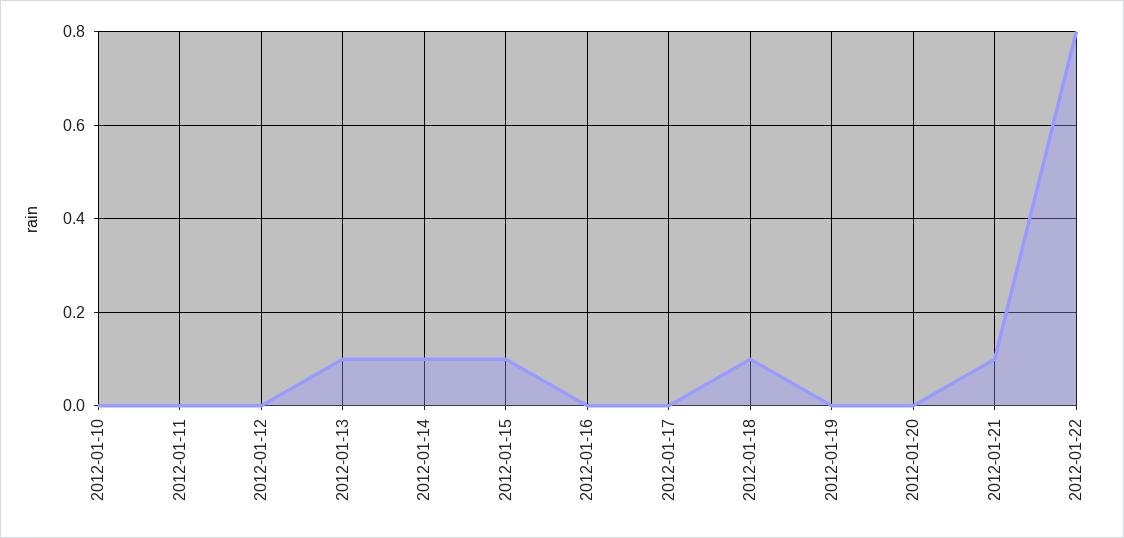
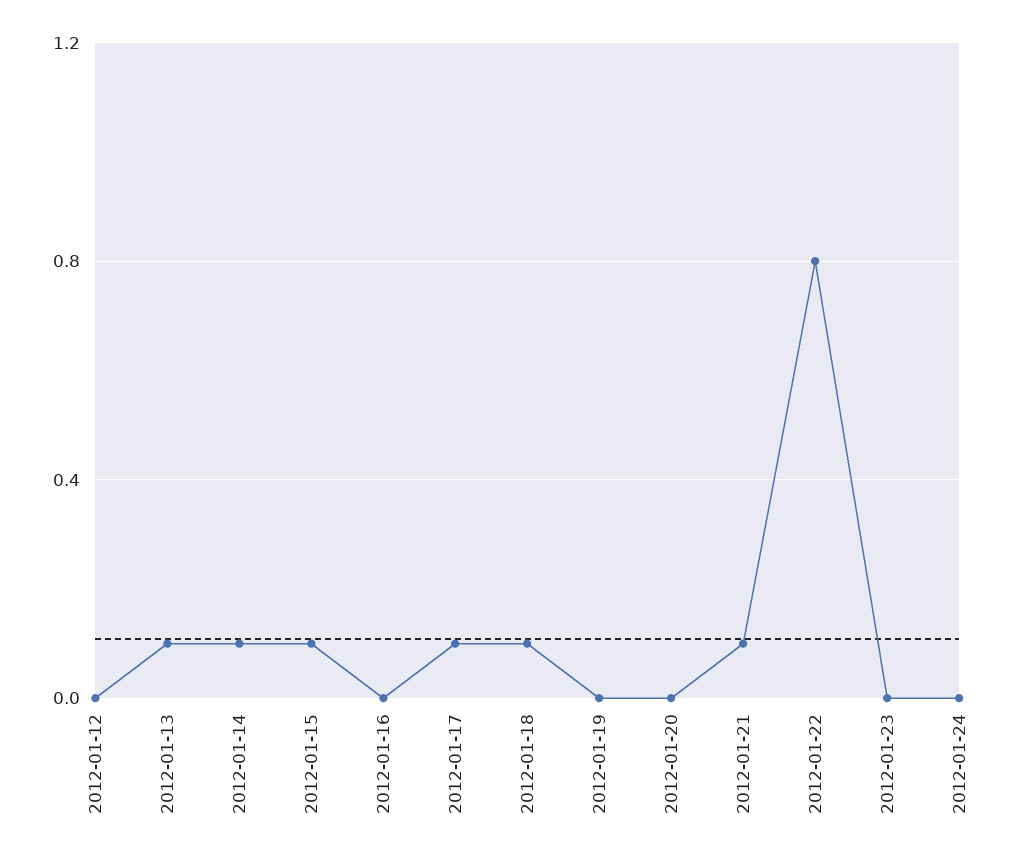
2012-01-10: 0 -> none
2012-01-11: 0 -> none
2012-01-17: 0 -> 0.1
2012-01-23: none -> 0
2012-01-24: none -> 0

